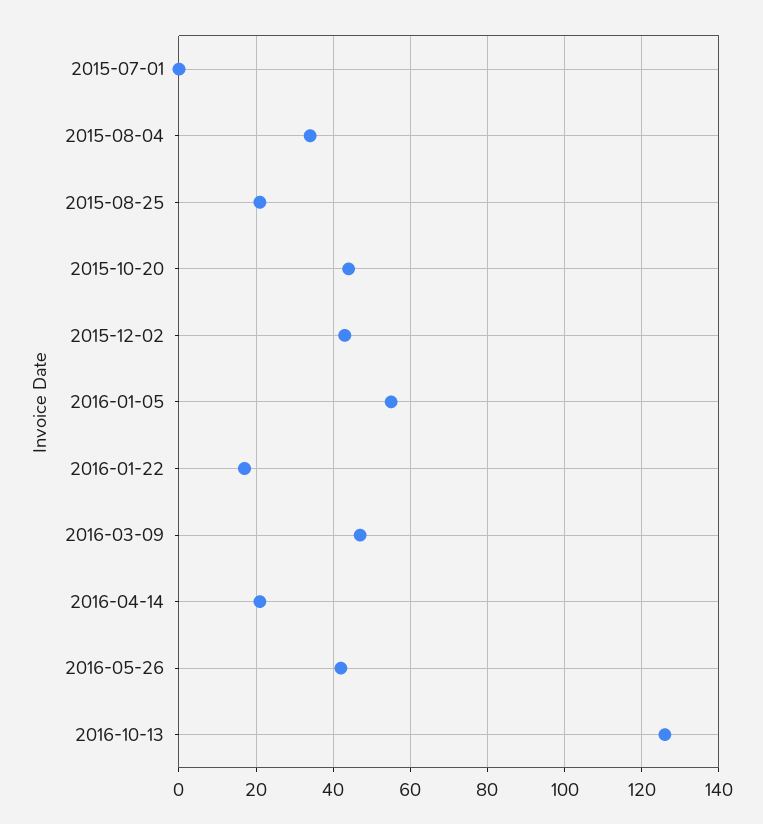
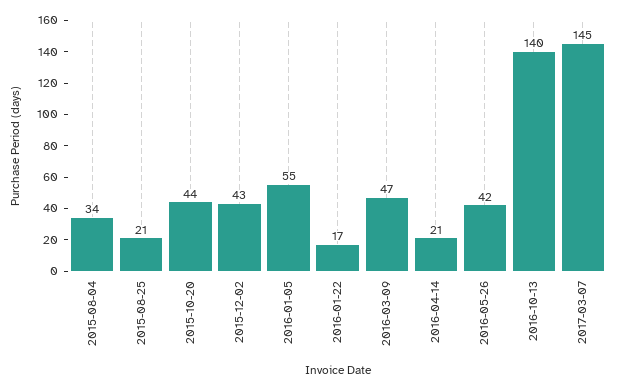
2015-07-01: 0 -> none
2016-10-13: 125 -> 140
2017-03-07: none -> 145

